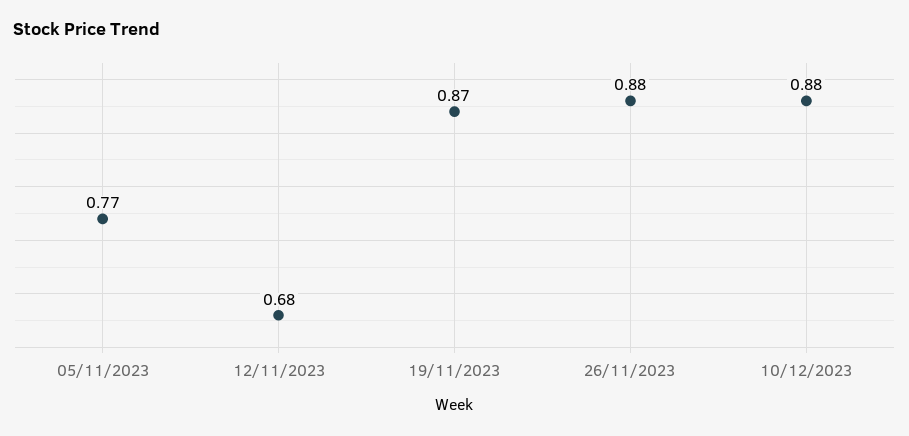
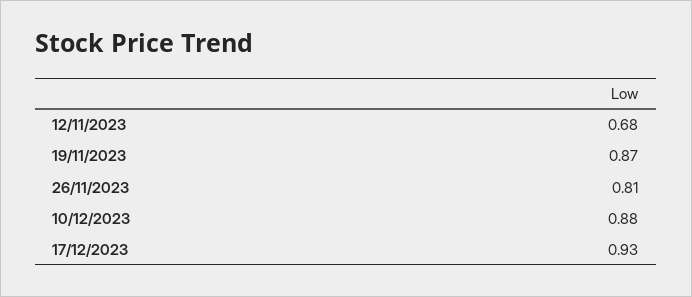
05/11/2023: 0.77 -> none
26/11/2023: 0.88 -> 0.81
17/12/2023: none -> 0.93

